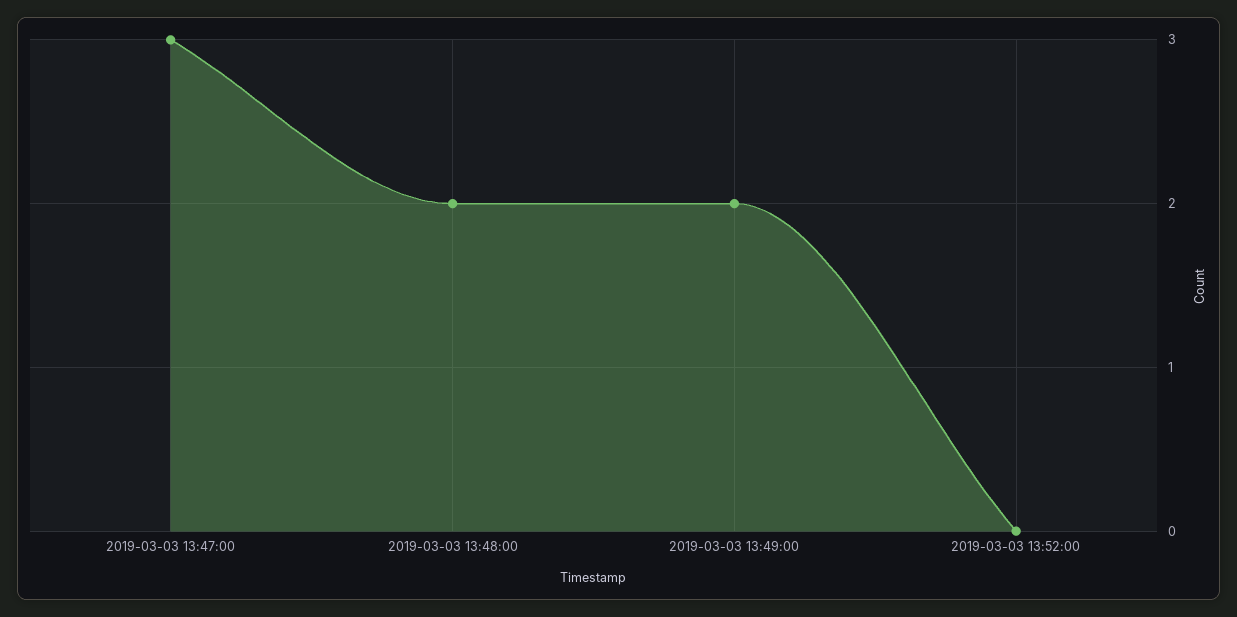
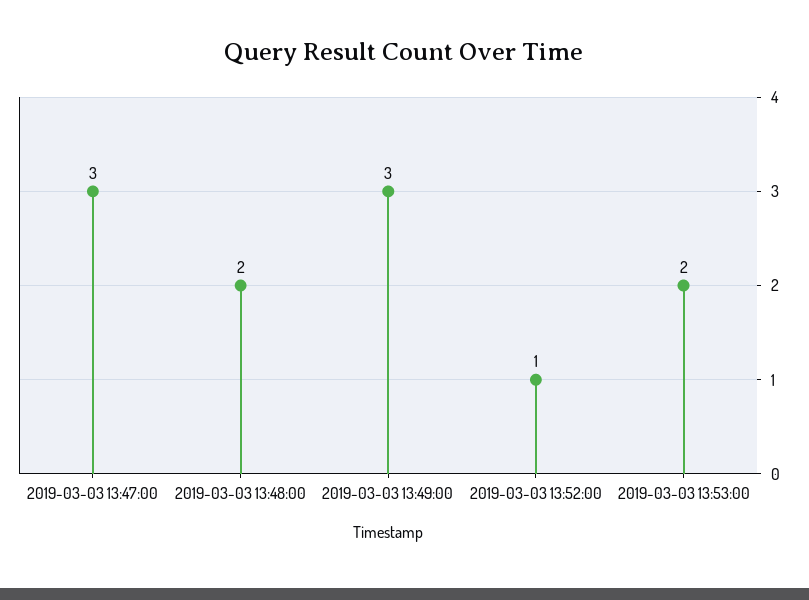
2019-03-03 13:49:00: 2 -> 3
2019-03-03 13:52:00: 0 -> 1
2019-03-03 13:53:00: none -> 2

